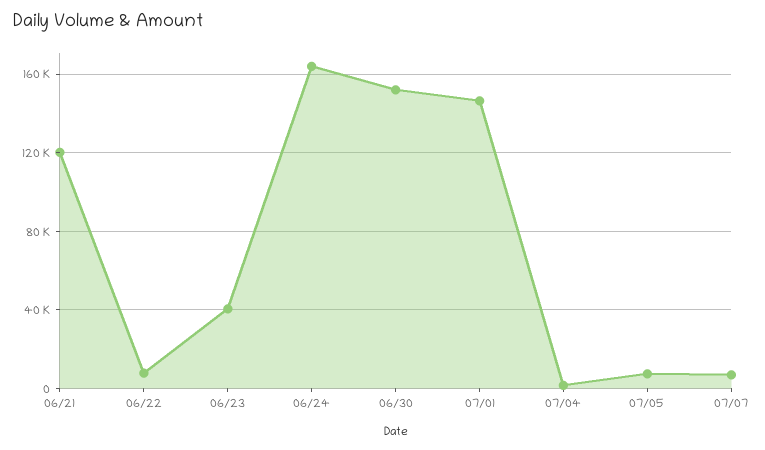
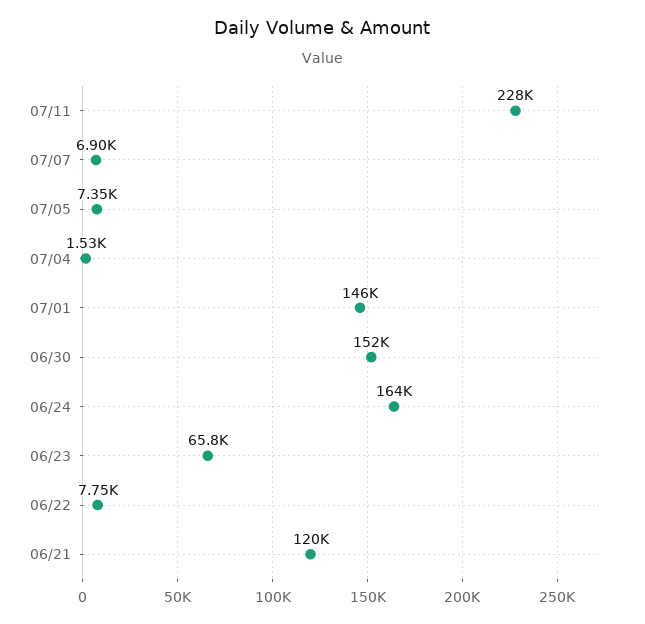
06/23: 40000 -> 65800
07/11: none -> 228000

